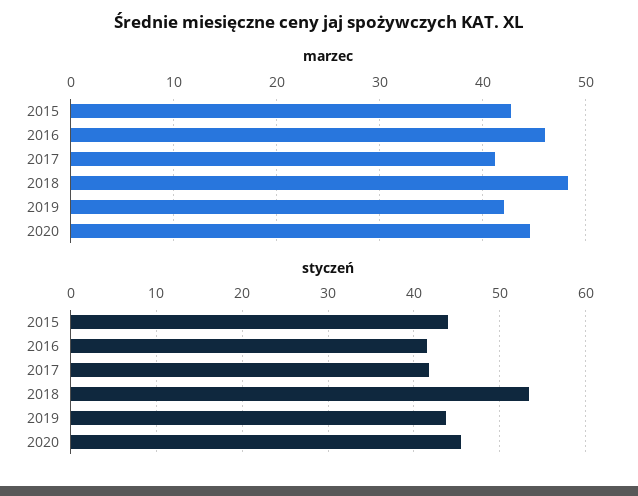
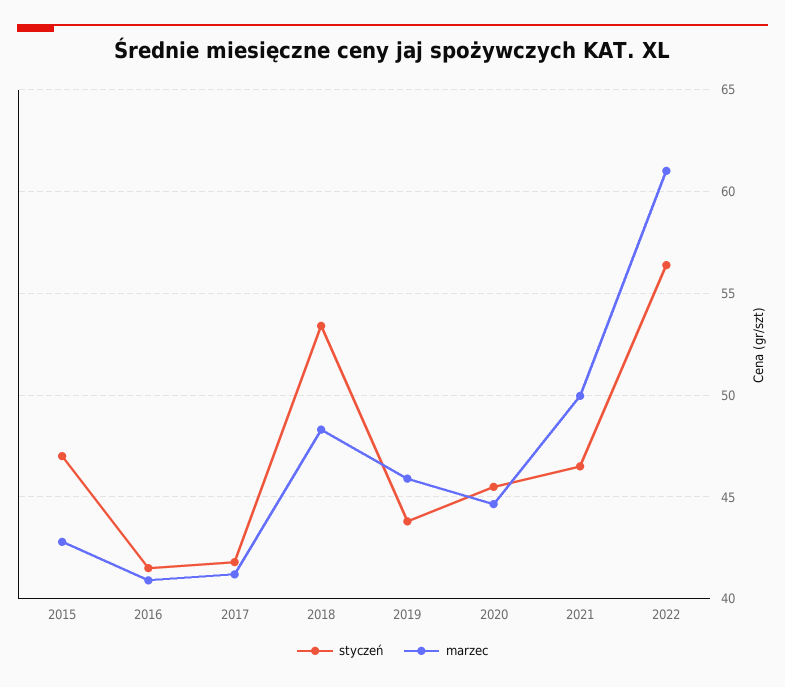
marzec, 2016: 46 -> 41
marzec, 2019: 42 -> 46
styczeń, 2015: 44 -> 47
styczeń, 2021: none -> 46.5
marzec, 2021: none -> 50
styczeń, 2022: none -> 56.5
marzec, 2022: none -> 61

